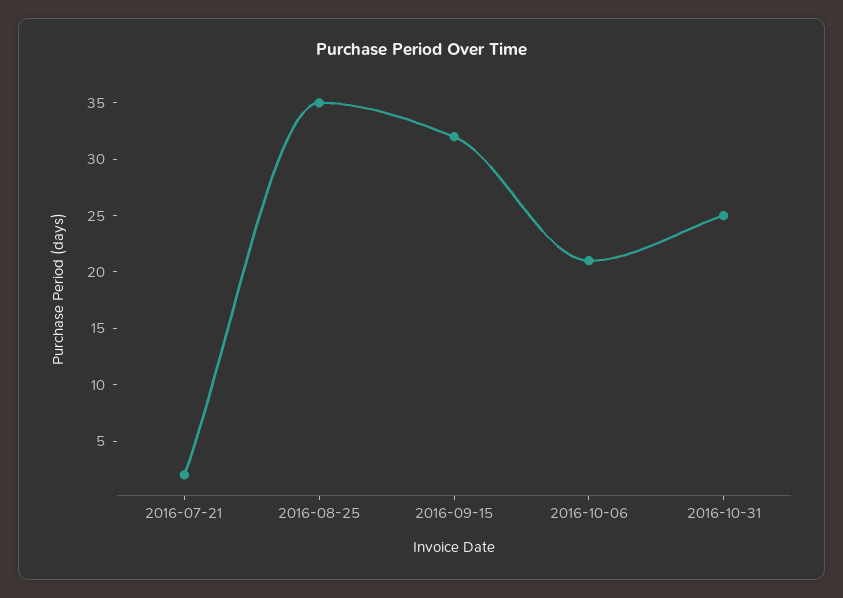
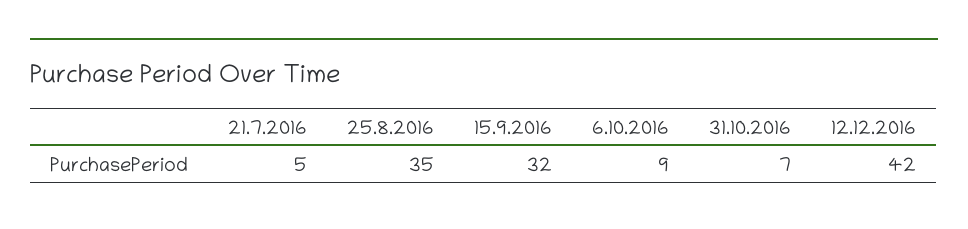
2016-07-21: 2 -> 5
2016-10-06: 21 -> 9
2016-10-31: 25 -> 7
12.12.2016: none -> 42

